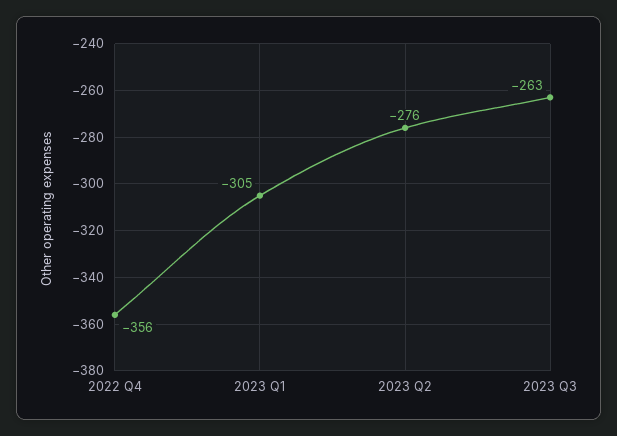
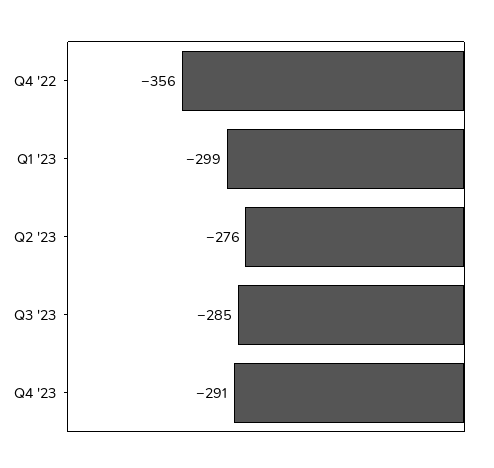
2023 Q1: -305 -> -299
2023 Q3: -263 -> -285
Q4 '23: none -> -291

